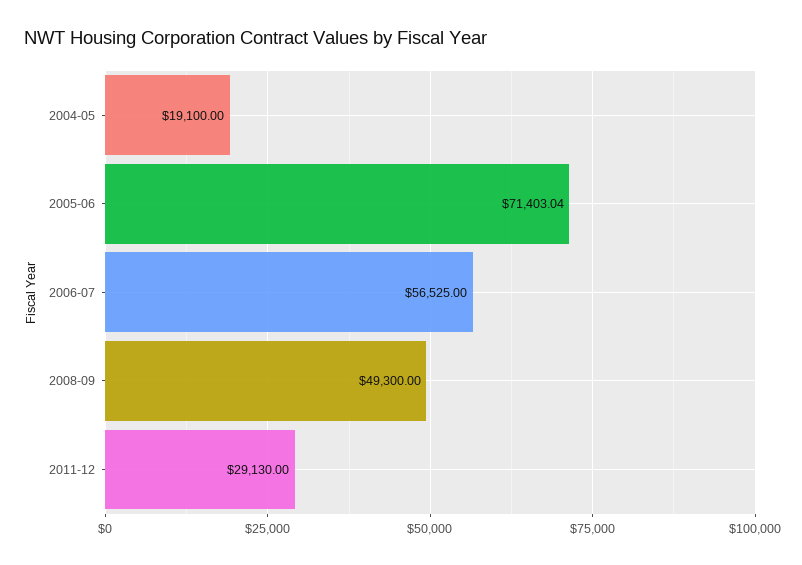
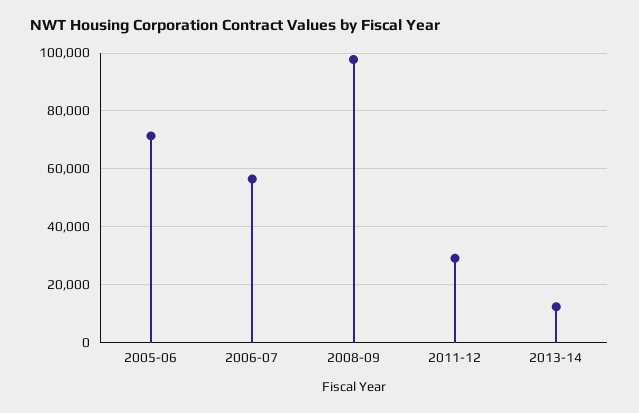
2004-05: 19100 -> none
2008-09: 49300 -> 97500
2013-14: none -> 12500

